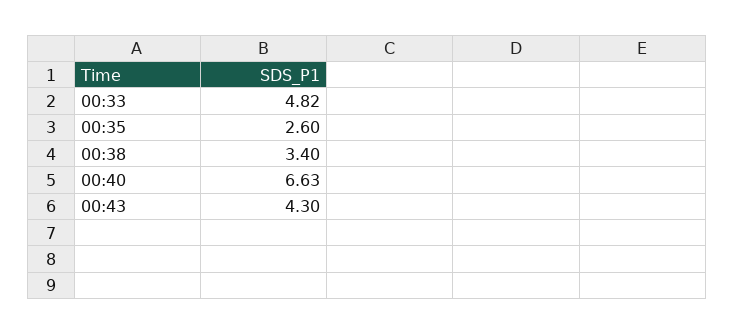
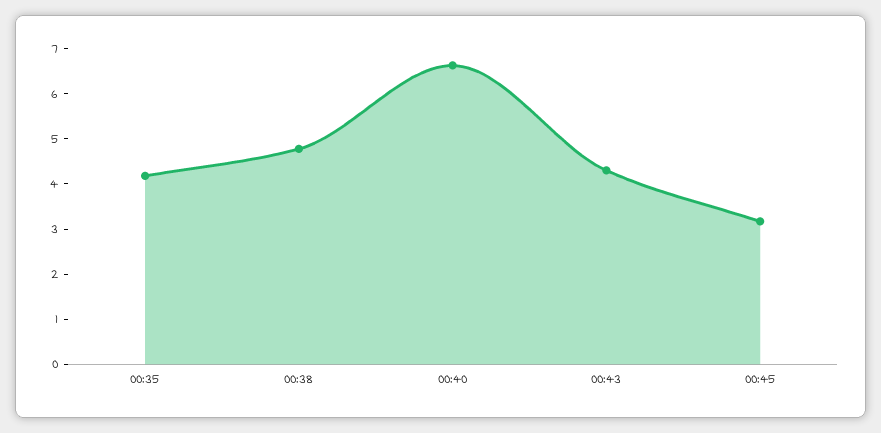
00:33: 4.82 -> none
00:35: 2.6 -> 4.2
00:38: 3.4 -> 4.8
00:45: none -> 3.2

